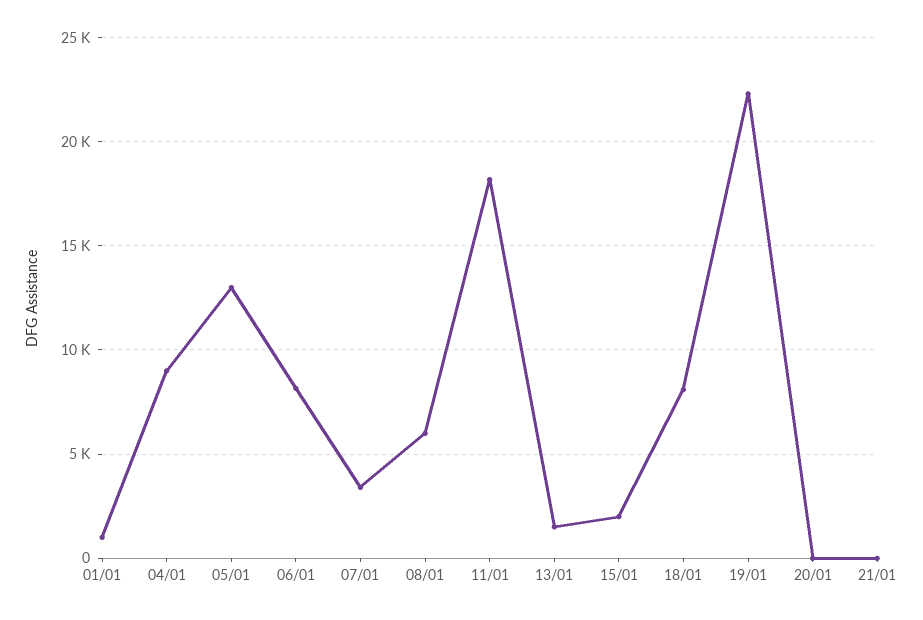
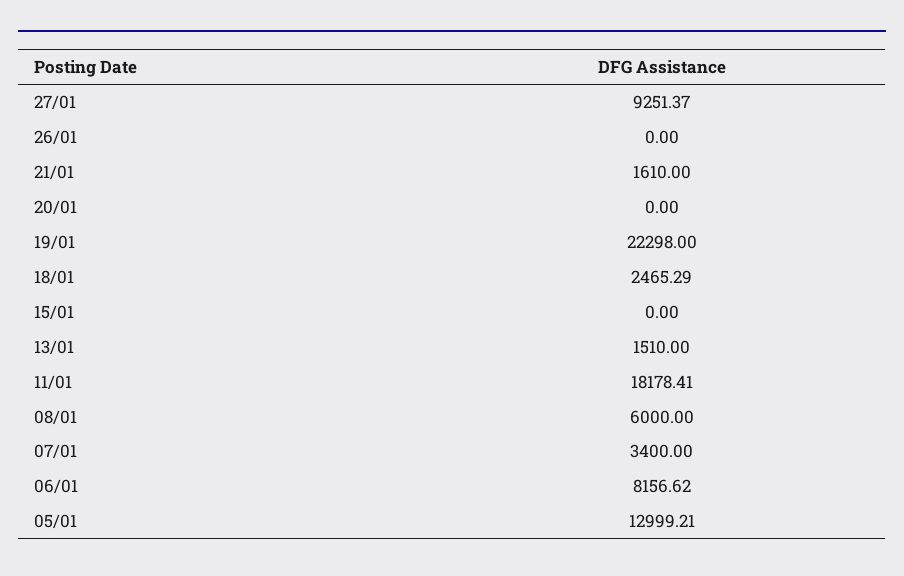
01/01: 1000 -> none
04/01: 9000 -> none
15/01: 2000 -> 0
18/01: 8000 -> 2465.29
21/01: 0 -> 1610
27/01: none -> 9251.37
26/01: none -> 0

